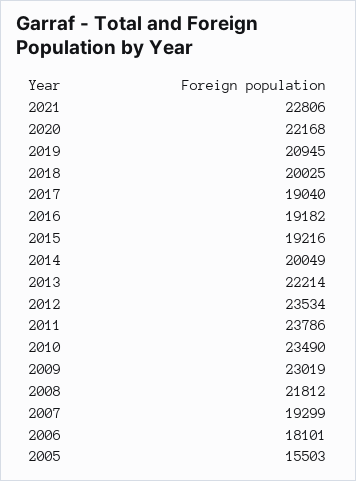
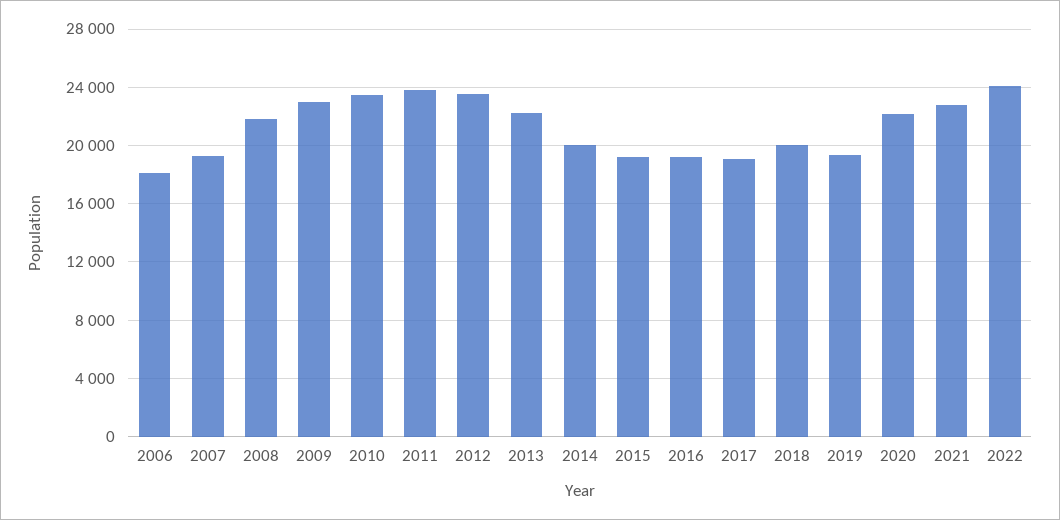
2019: 20945 -> 19500
2005: 15503 -> none
2022: none -> 24000

